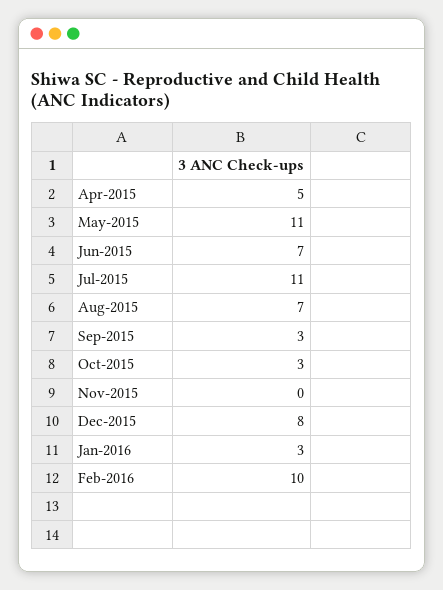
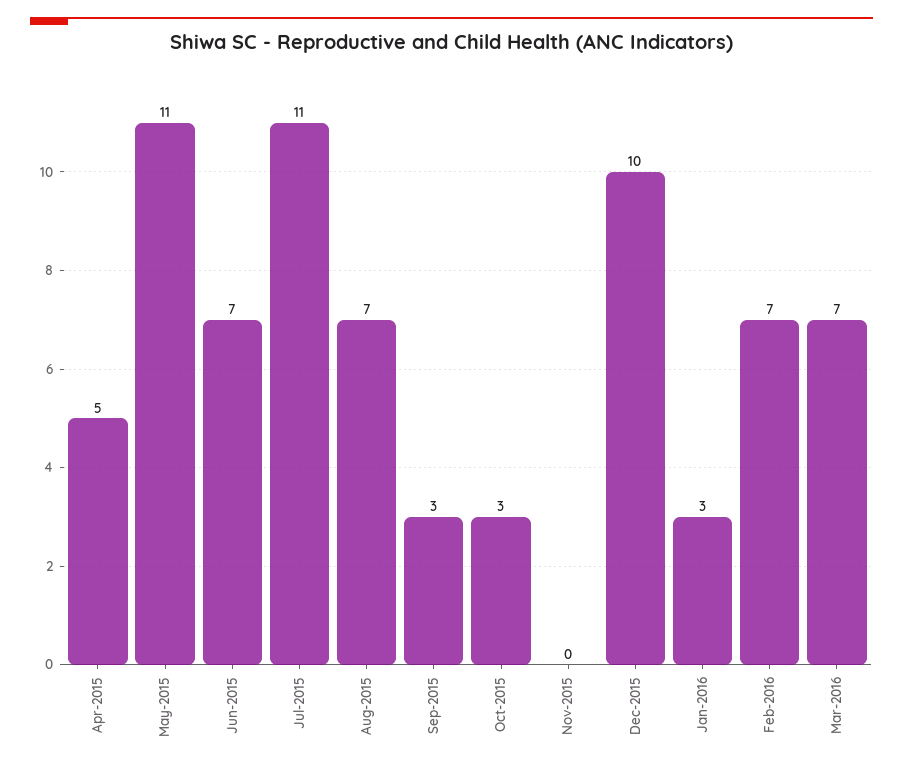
Dec-2015: 8 -> 10
Feb-2016: 10 -> 7
Mar-2016: none -> 7

